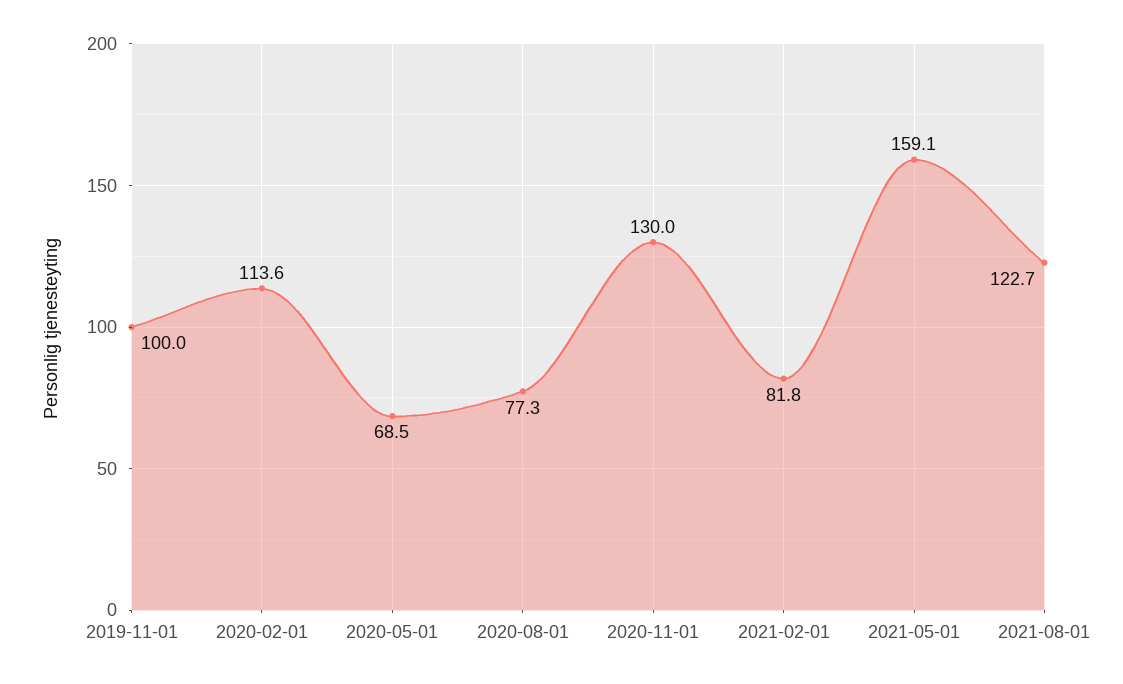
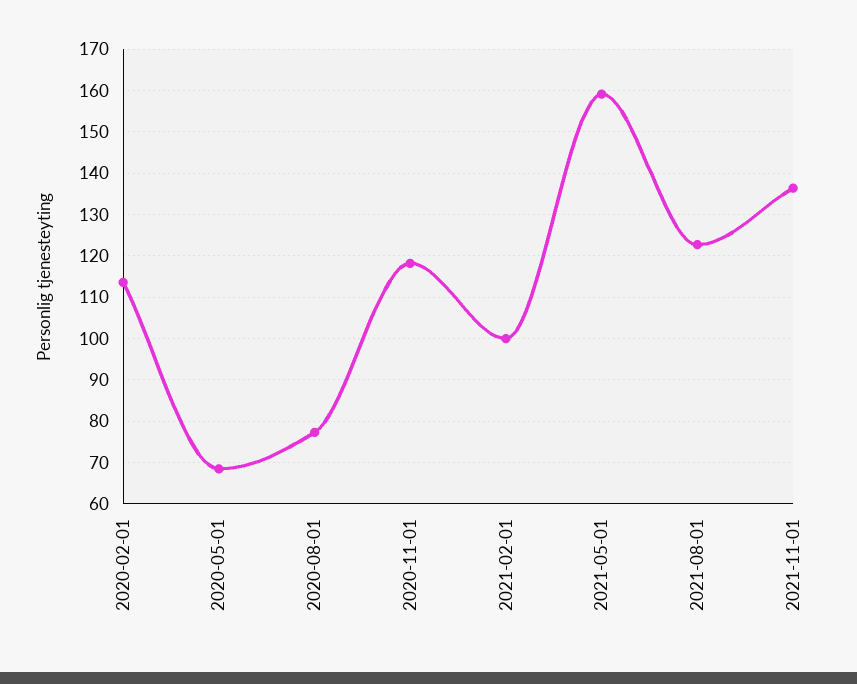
2019-11-01: 100 -> none
2020-11-01: 130 -> 118
2021-02-01: 81.8 -> 100
2021-11-01: none -> 136

